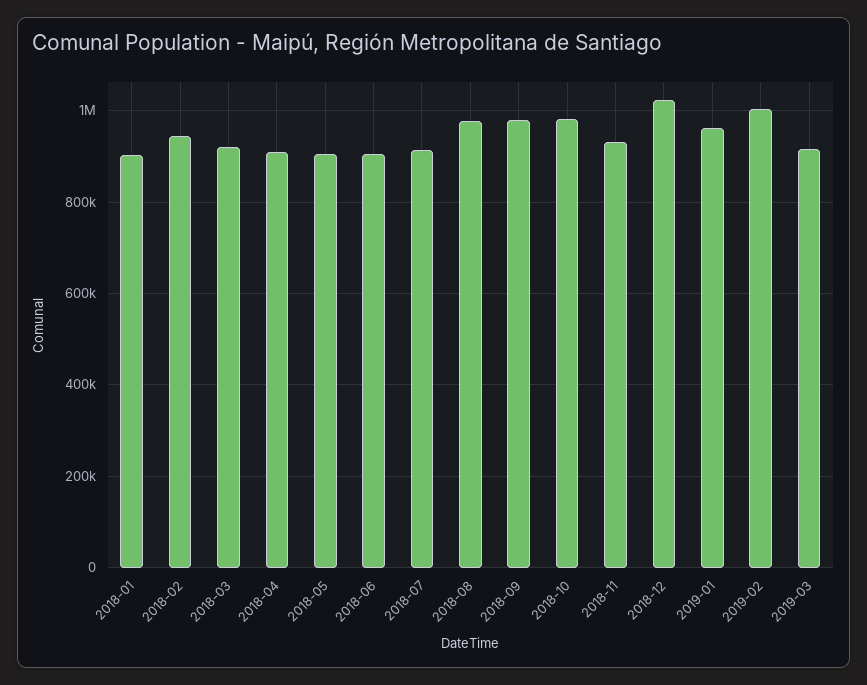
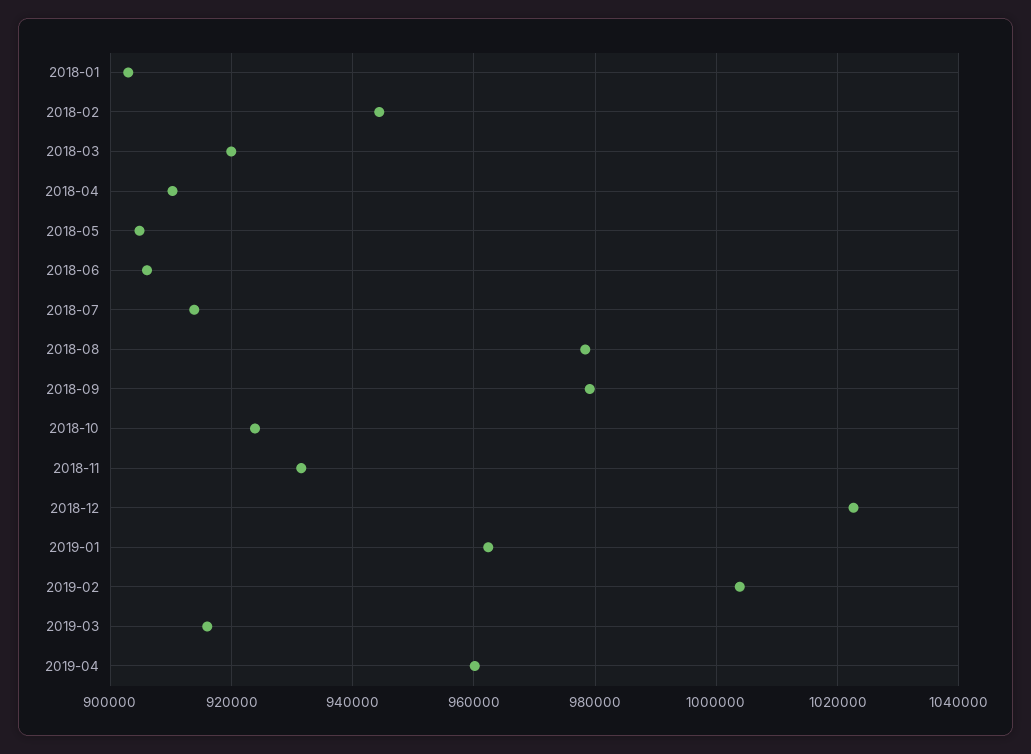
2018-10: 980000 -> 924000
2019-04: none -> 960000

